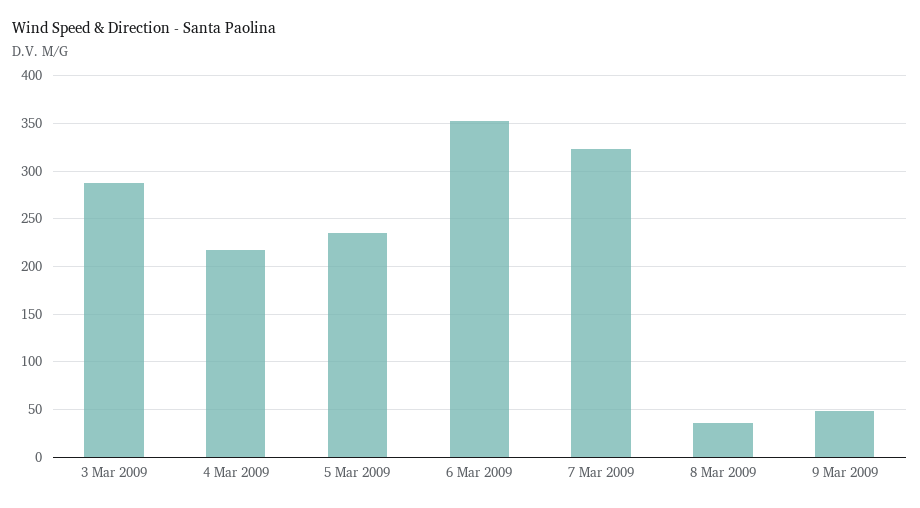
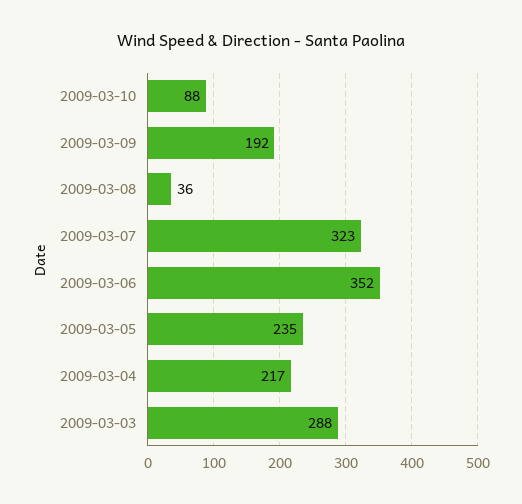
9 Mar 2009: 50 -> 192
2009-03-10: none -> 88

